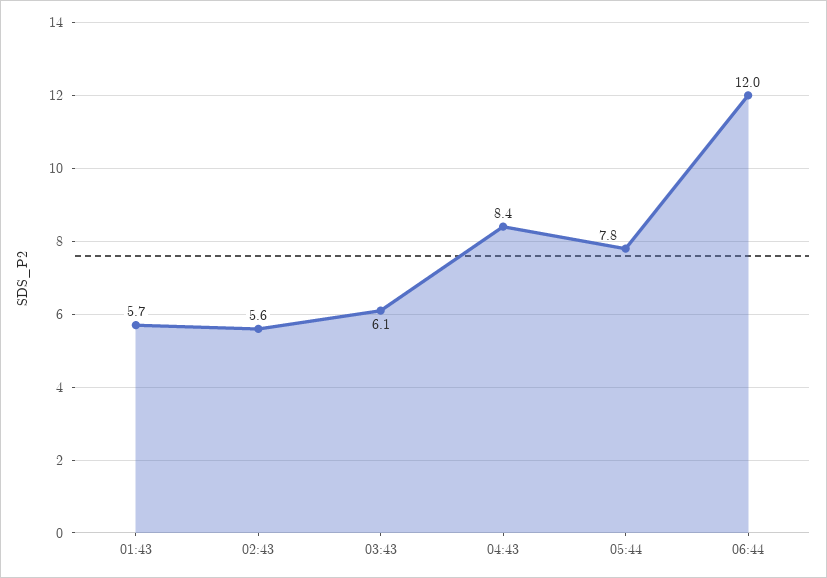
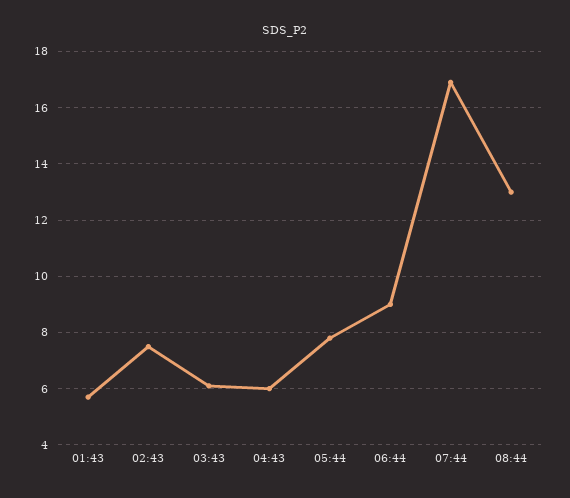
02:43: 5.6 -> 7.5
04:43: 8.4 -> 6
06:44: 12 -> 9
07:44: none -> 17
08:44: none -> 13

